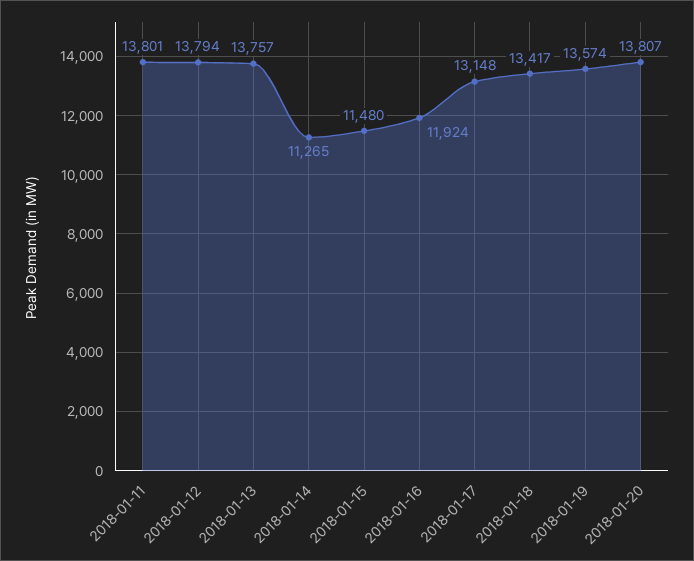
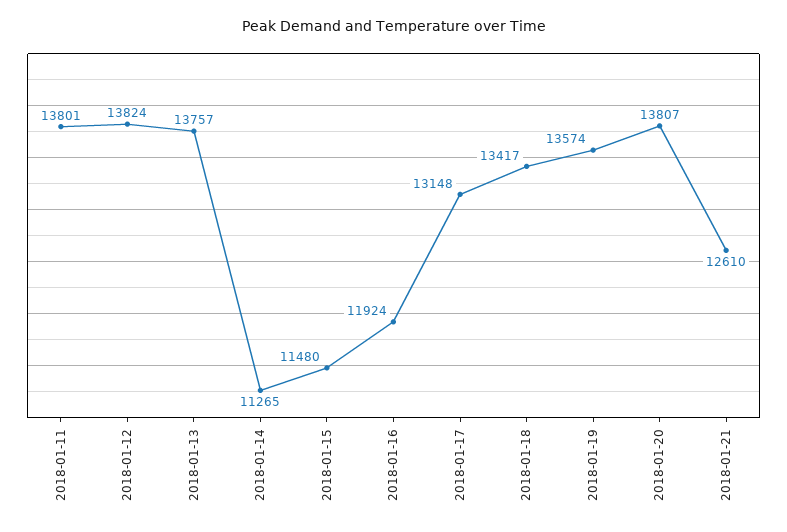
2018-01-12: 13794 -> 13824
2018-01-21: none -> 12610

